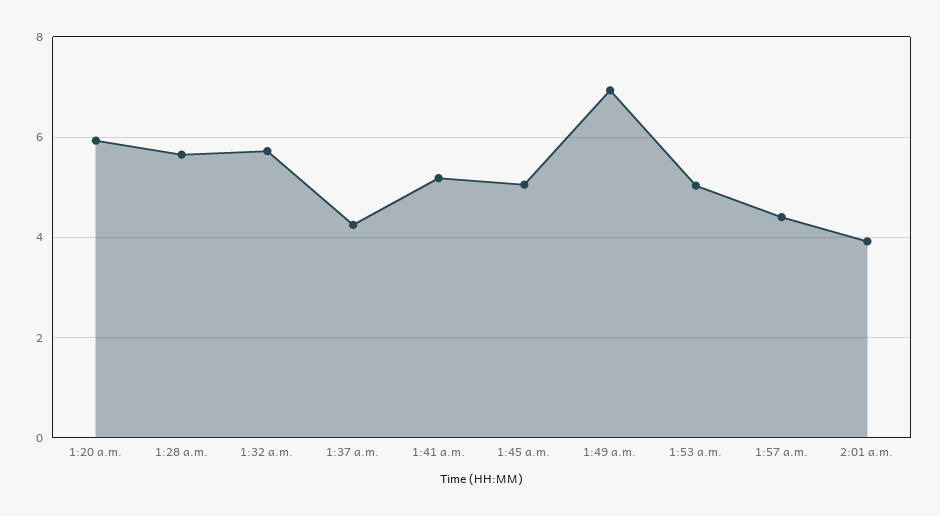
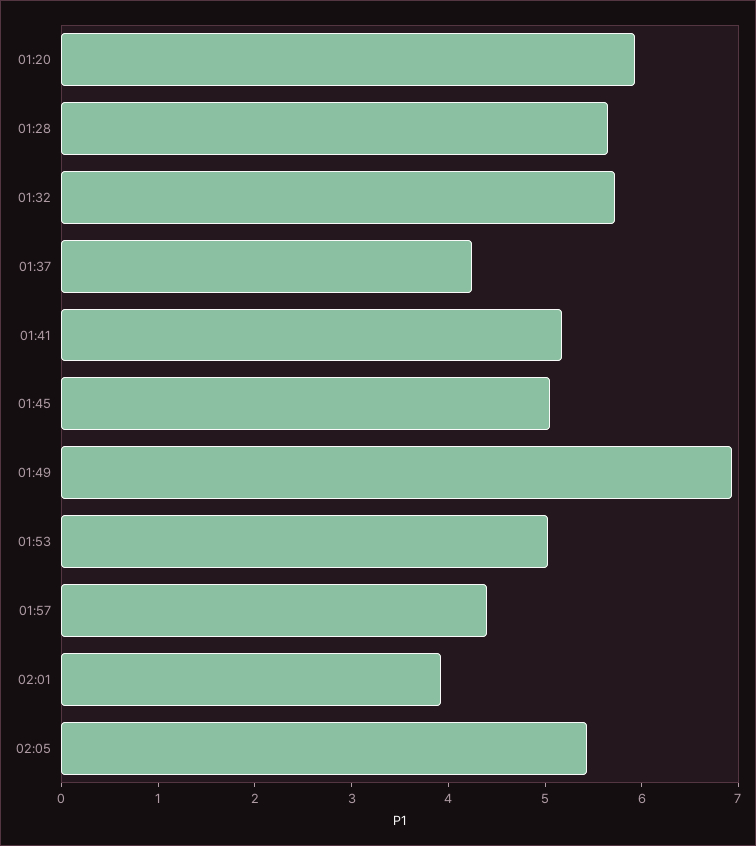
02:05: none -> 5.4

